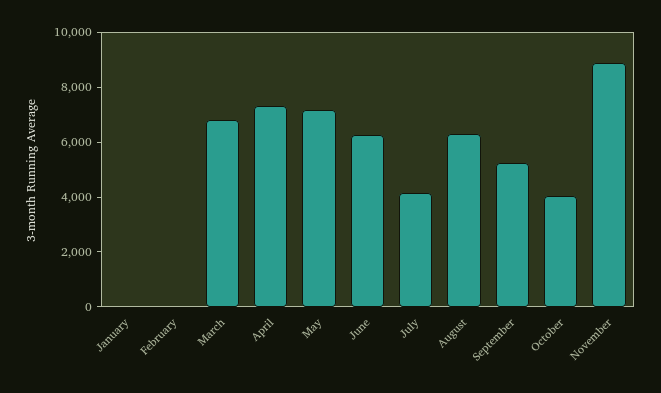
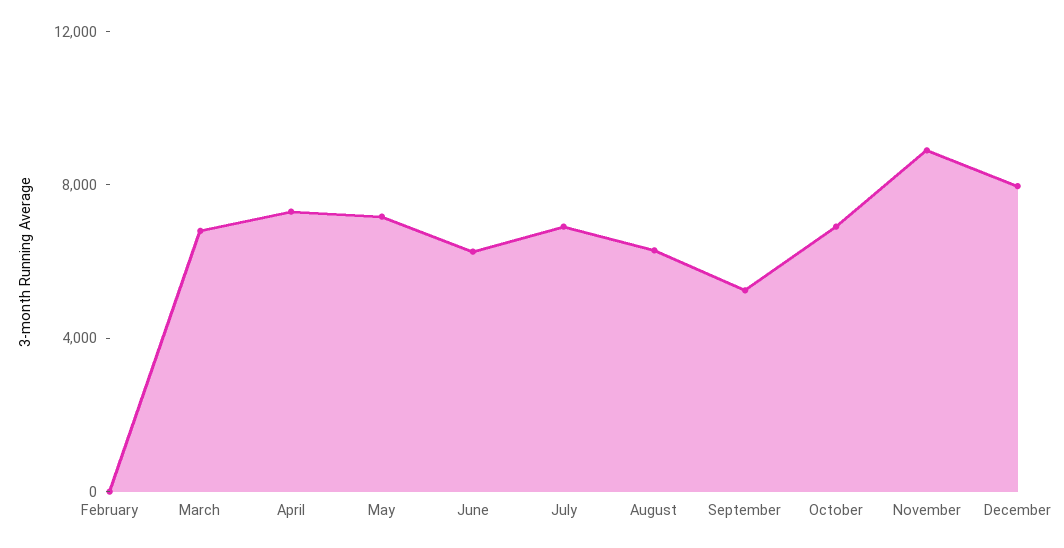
January: 0 -> none
July: 4000 -> 7000
October: 4000 -> 7000
December: none -> 8000

